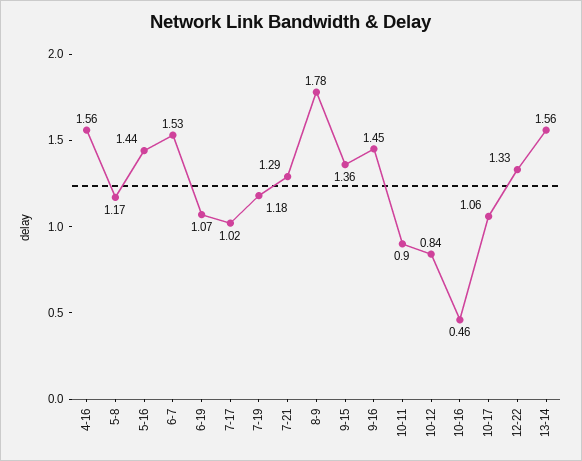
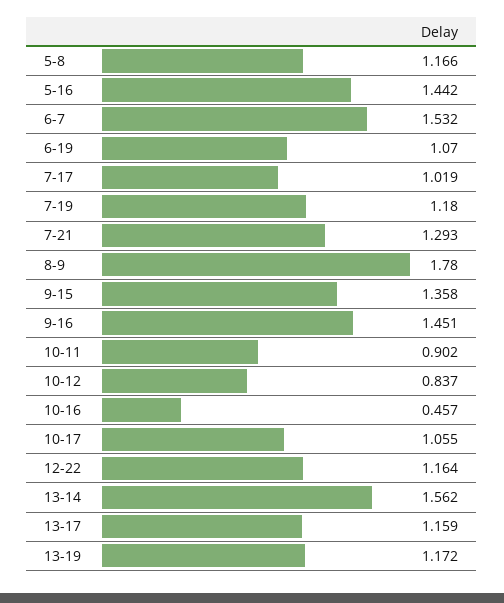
4-16: 1.56 -> none
12-22: 1.33 -> 1.164
13-17: none -> 1.159
13-19: none -> 1.172

